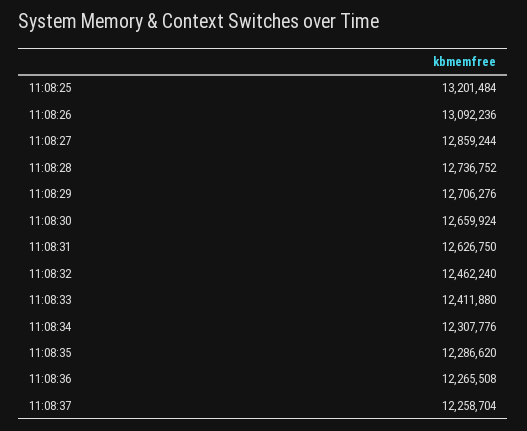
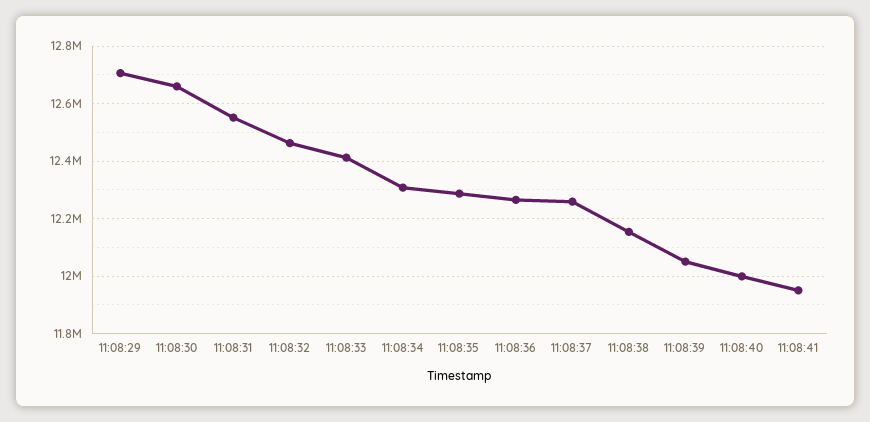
11:08:25: 13201484 -> none
11:08:26: 13092236 -> none
11:08:27: 12859244 -> none
11:08:28: 12736752 -> none
11:08:31: 12626750 -> 12550000
11:08:38: none -> 12150000
11:08:39: none -> 12050000
11:08:40: none -> 12000000
11:08:41: none -> 11950000

